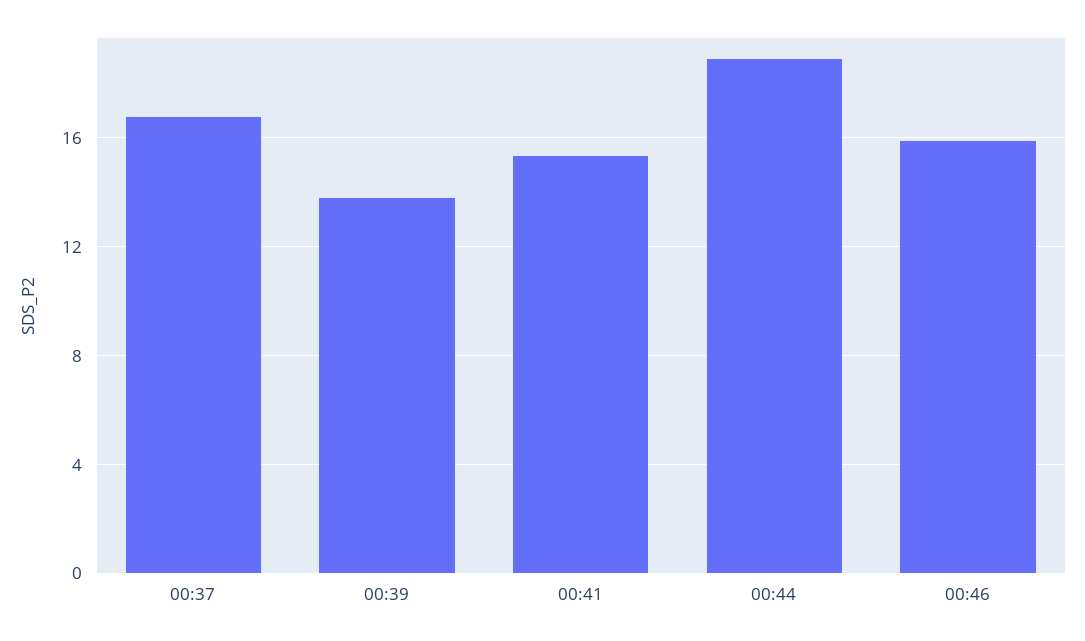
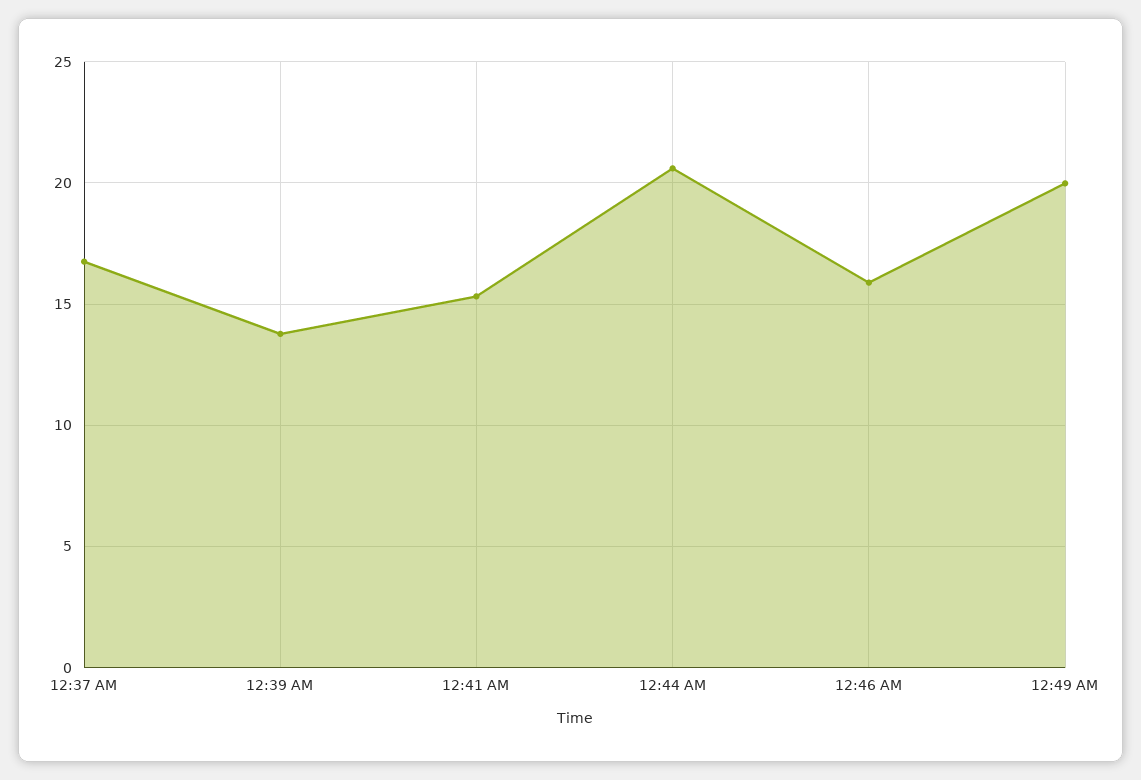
00:44: 19 -> 20.5
12:49 AM: none -> 20

